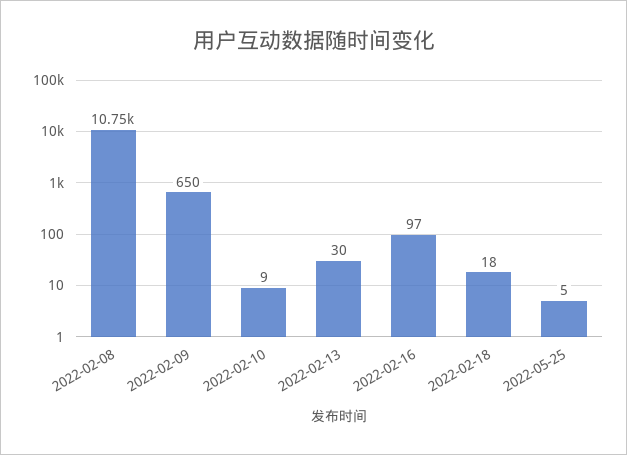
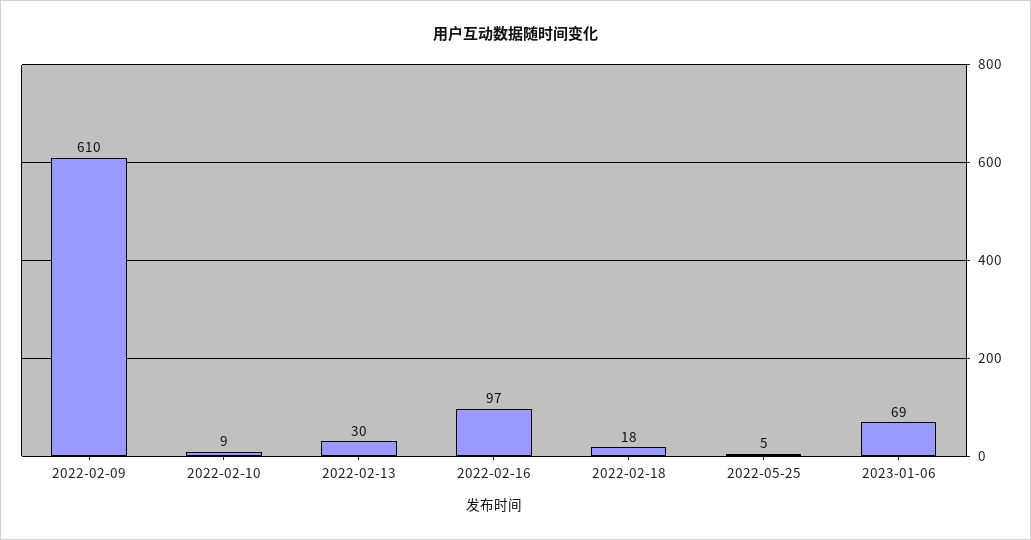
2022-02-08: 10750 -> none
2022-02-09: 650 -> 610
2023-01-06: none -> 69

